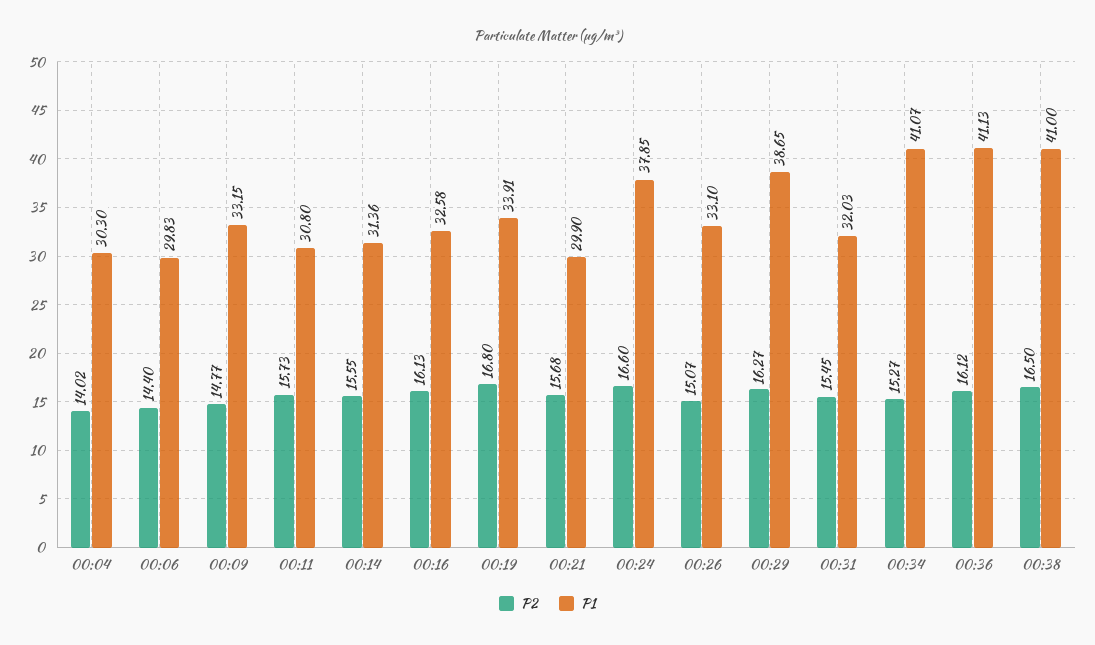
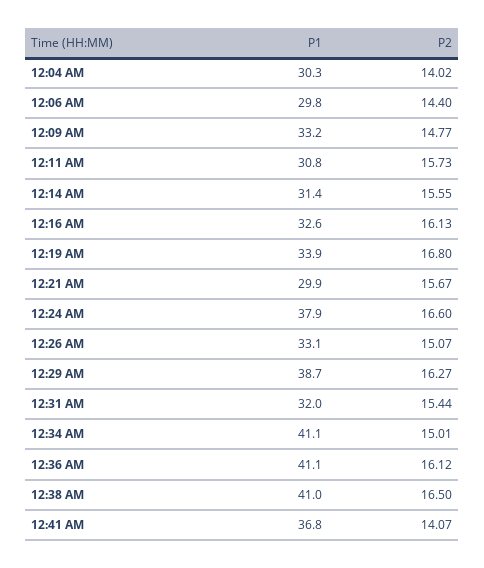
P2, 00:21: 15.68 -> 15.67
P2, 00:31: 15.45 -> 15.44
P2, 00:34: 15.27 -> 15.01
P1, 12:41 AM: none -> 36.8
P2, 12:41 AM: none -> 14.07

